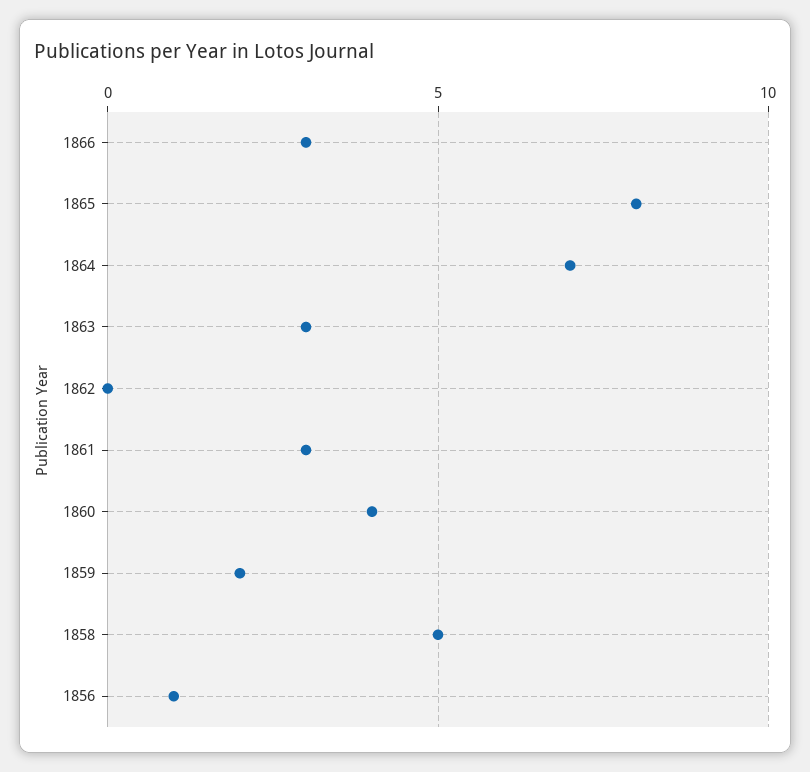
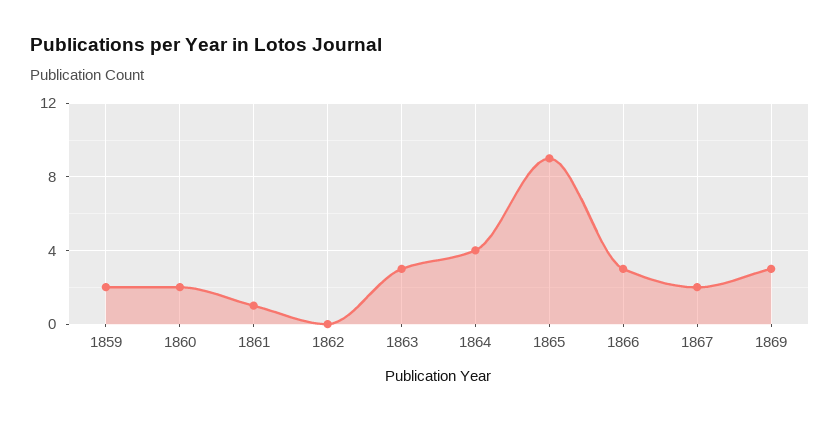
1865: 8 -> 9
1864: 7 -> 4
1861: 3 -> 1
1860: 4 -> 2
1858: 5 -> none
1856: 1 -> none
1867: none -> 2
1869: none -> 3

